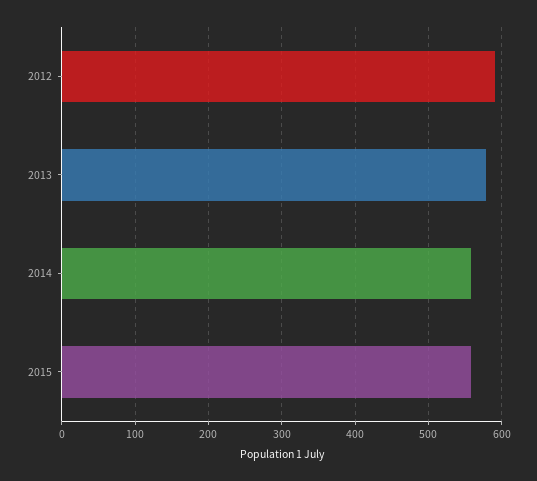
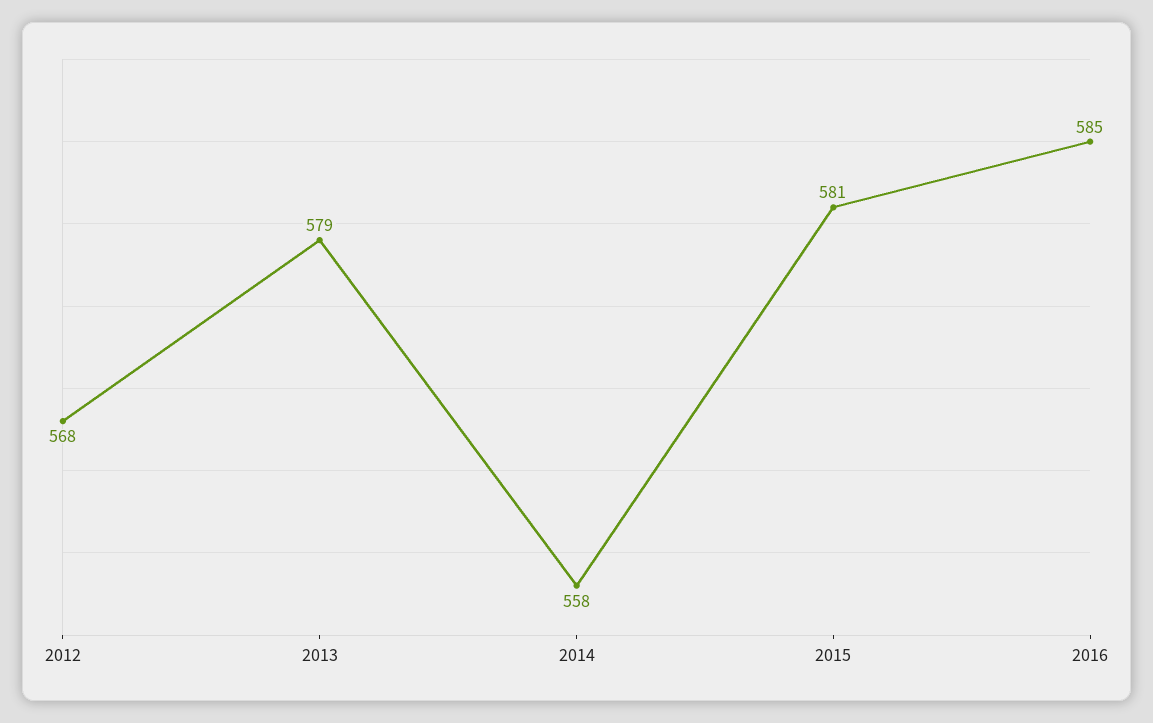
2012: 590 -> 568
2015: 560 -> 581
2016: none -> 585

